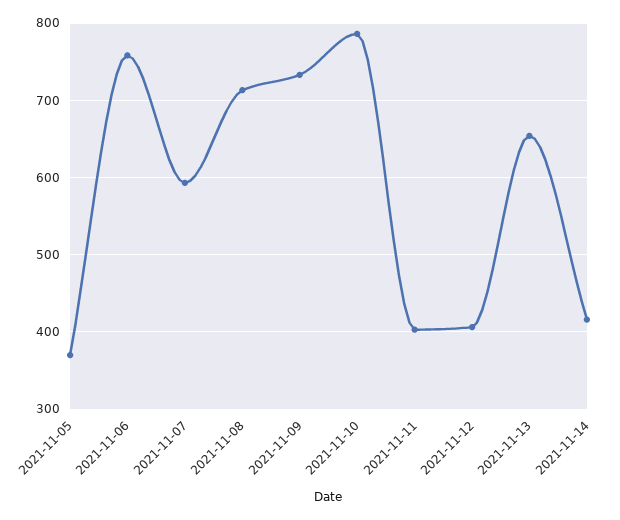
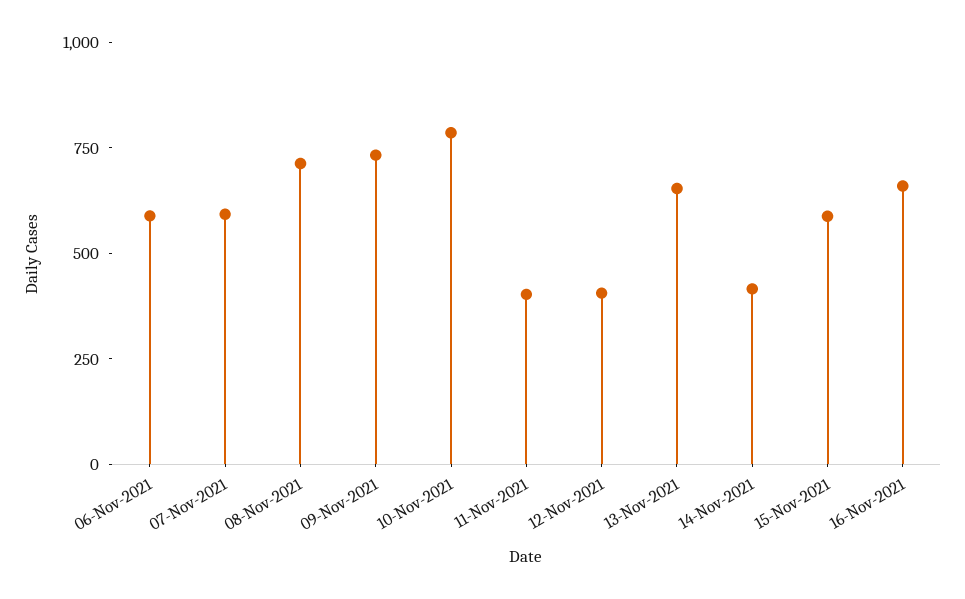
2021-11-05: 370 -> none
2021-11-06: 760 -> 600
15-Nov-2021: none -> 600
16-Nov-2021: none -> 650

